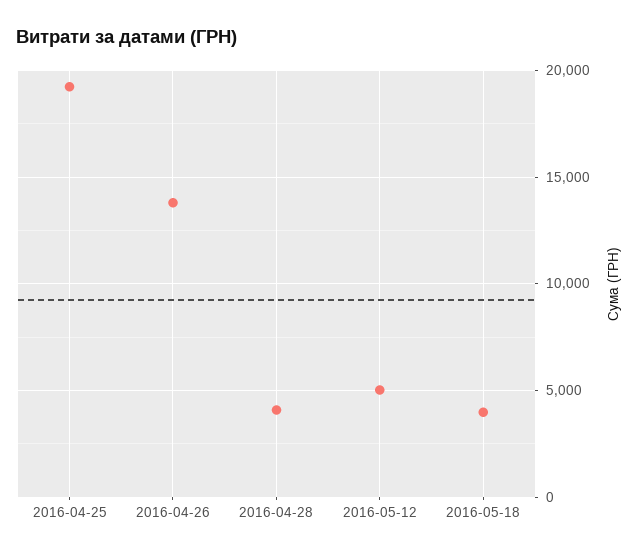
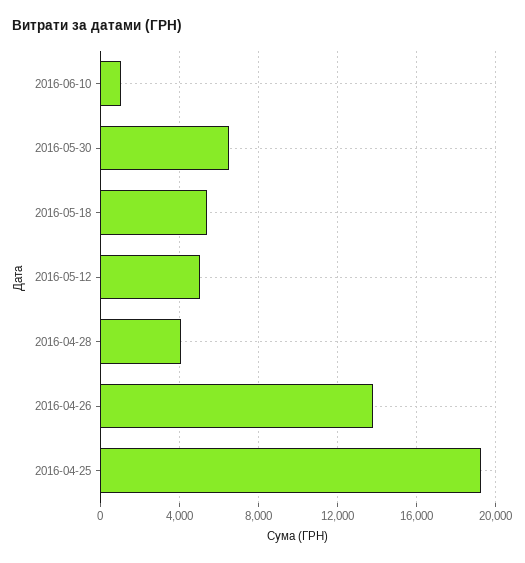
2016-05-18: 4000 -> 5500
2016-06-10: none -> 1000
2016-05-30: none -> 6500

